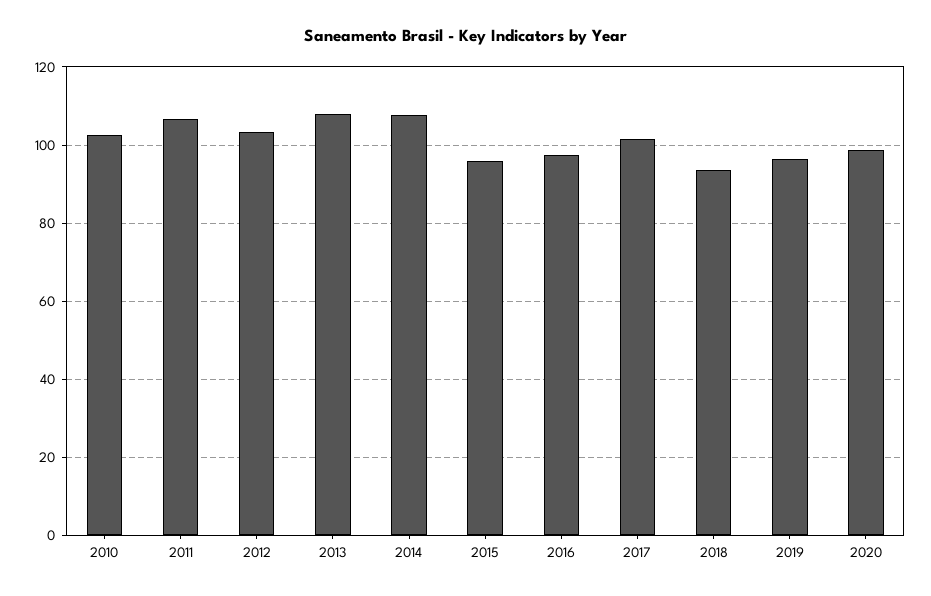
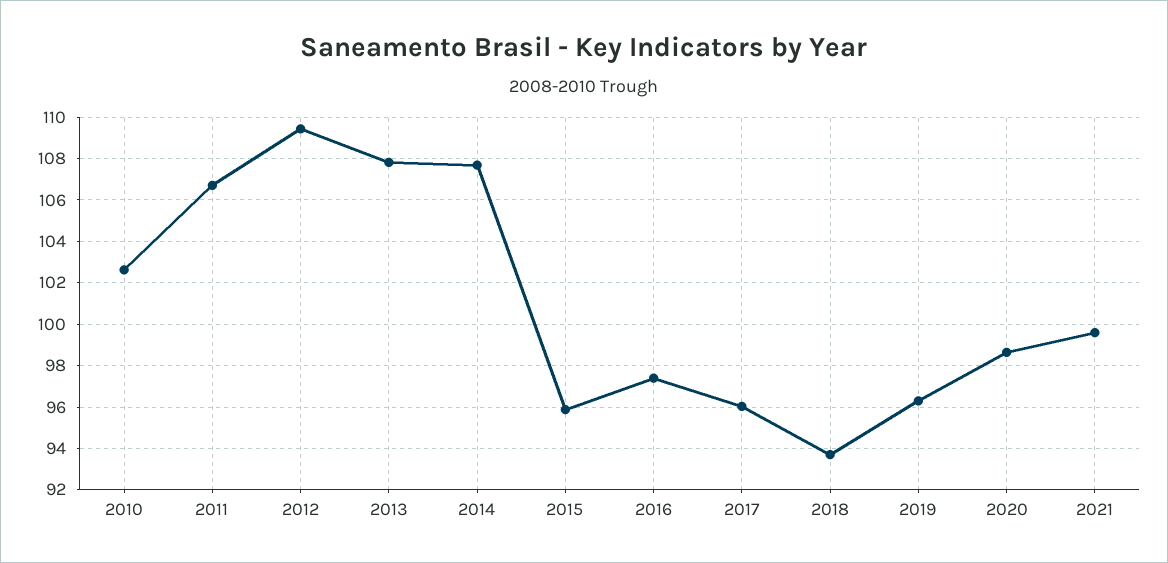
2012: 104 -> 109.5
2017: 102 -> 96
2021: none -> 99.5

